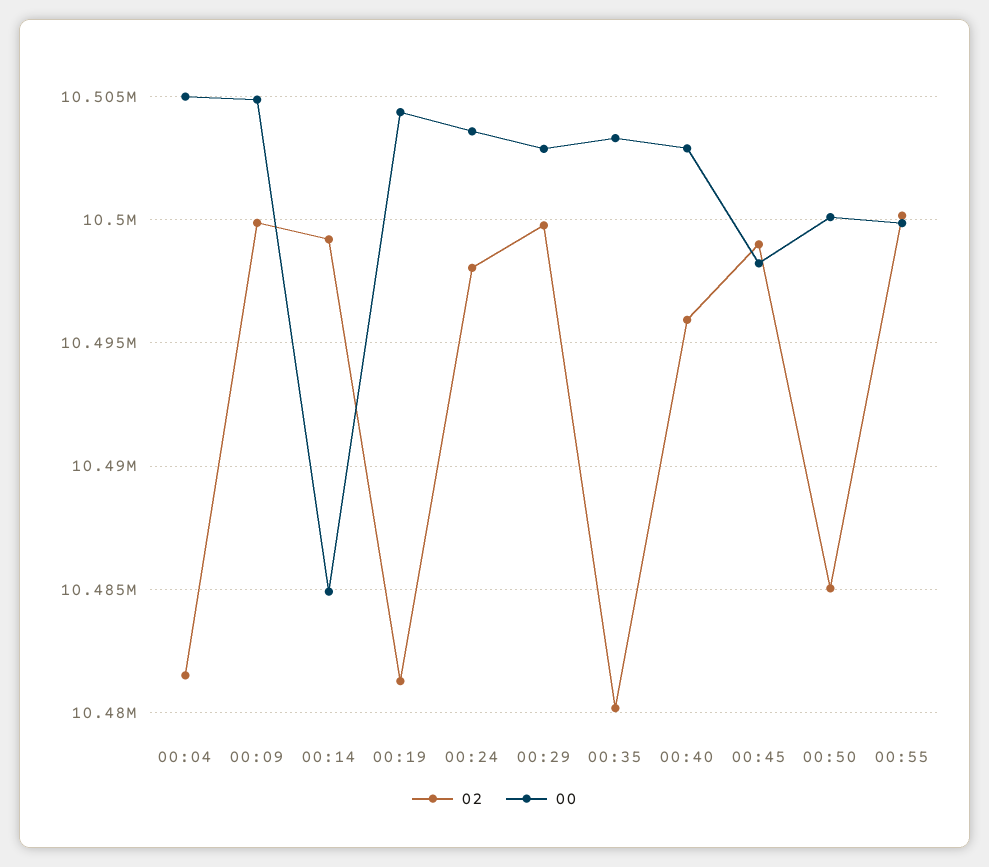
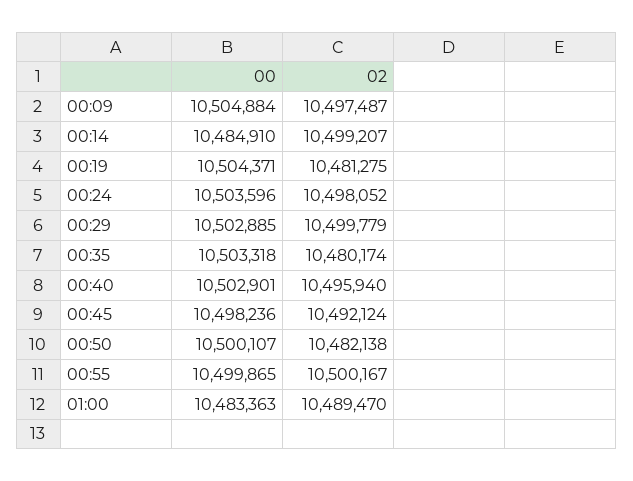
02, 00:04: 10481500 -> none
00, 00:04: 10505000 -> none
02, 00:09: 10500000 -> 10497487
02, 00:45: 10499000 -> 10492124
02, 00:50: 10485000 -> 10482138
00, 01:00: none -> 10483363
02, 01:00: none -> 10489470

